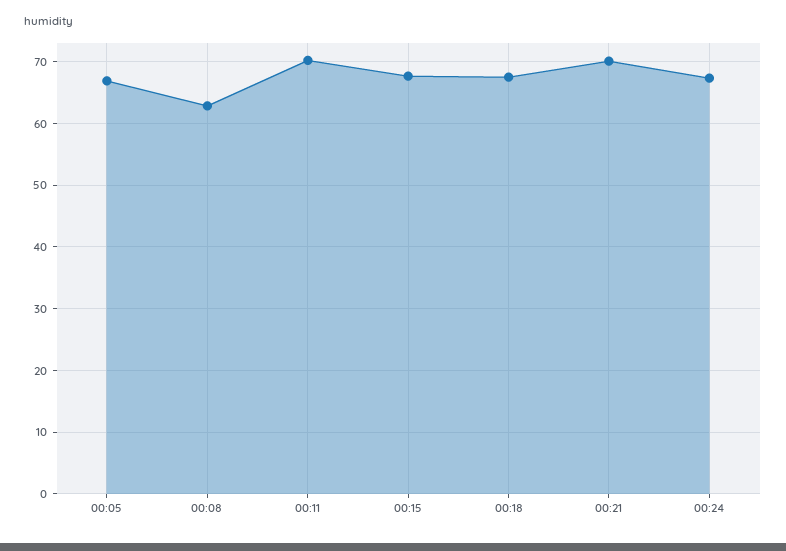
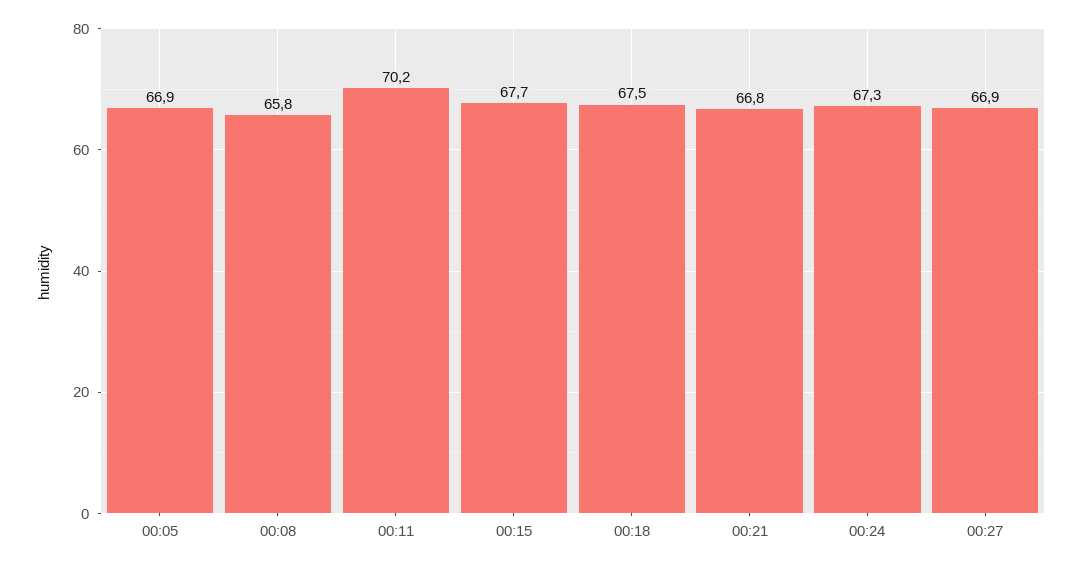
00:08: 63 -> 65.8
00:21: 70 -> 66.8
00:27: none -> 66.9

